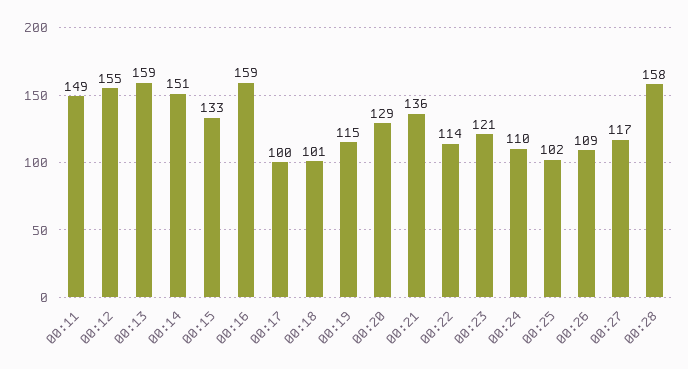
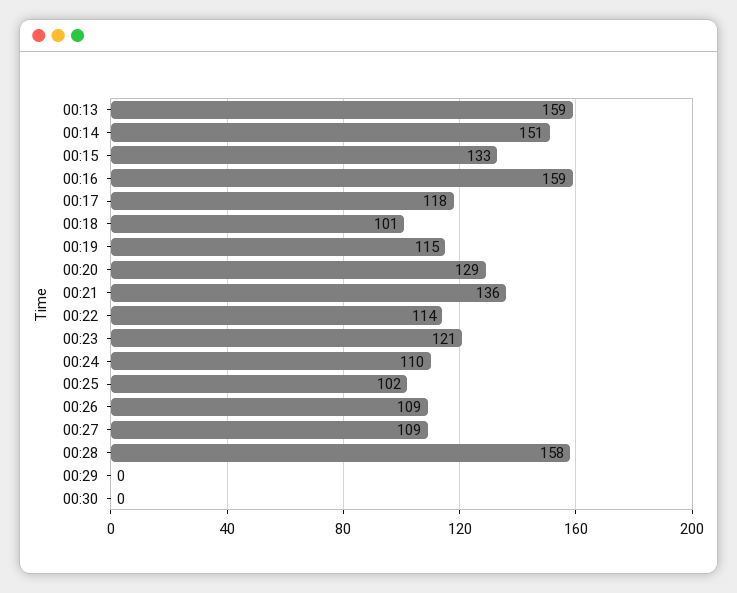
00:11: 149 -> none
00:12: 155 -> none
00:17: 100 -> 118
00:27: 117 -> 109
00:29: none -> 0
00:30: none -> 0

